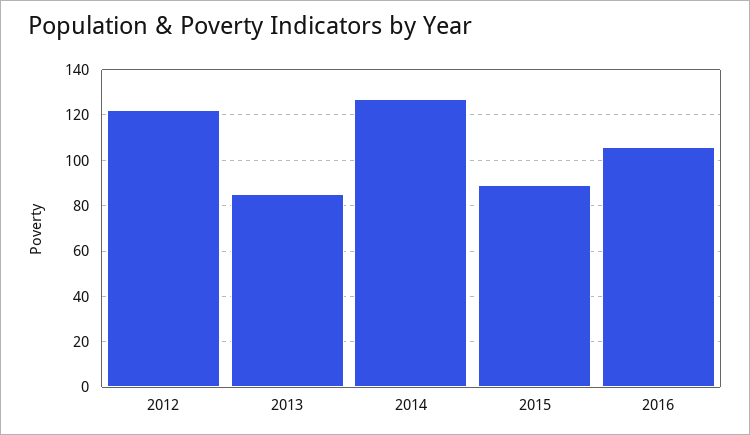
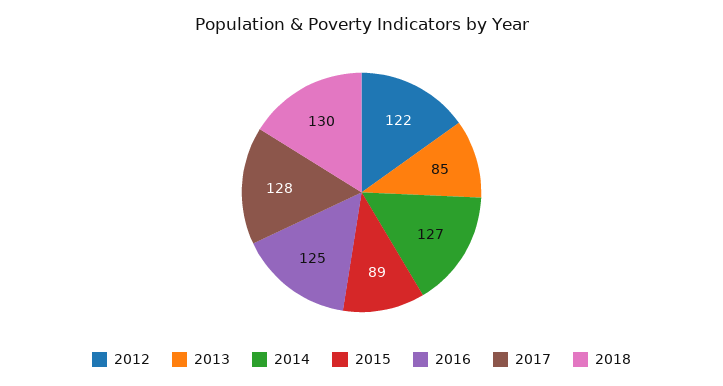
2016: 105 -> 125
2017: none -> 128
2018: none -> 130

